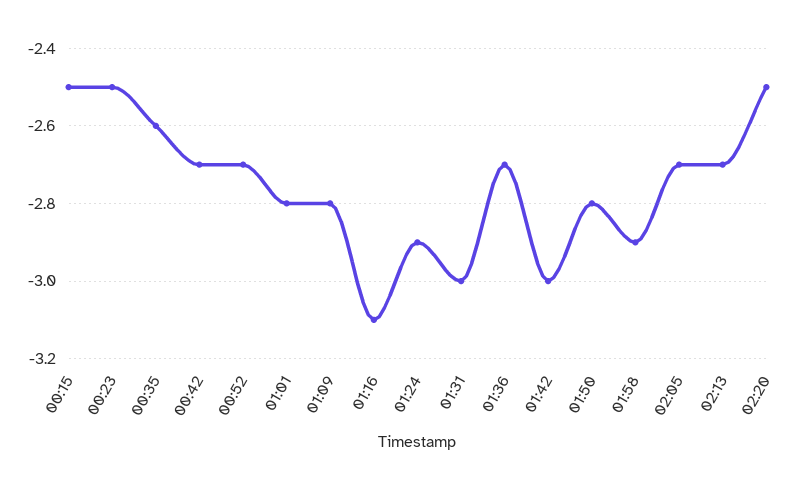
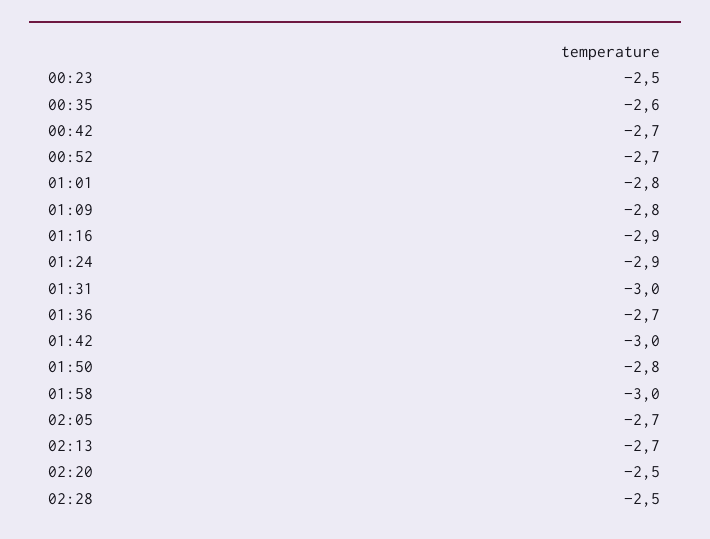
00:15: -2.5 -> none
01:16: -3.1 -> -2.9
01:58: -2.9 -> -3
02:28: none -> -2.5

